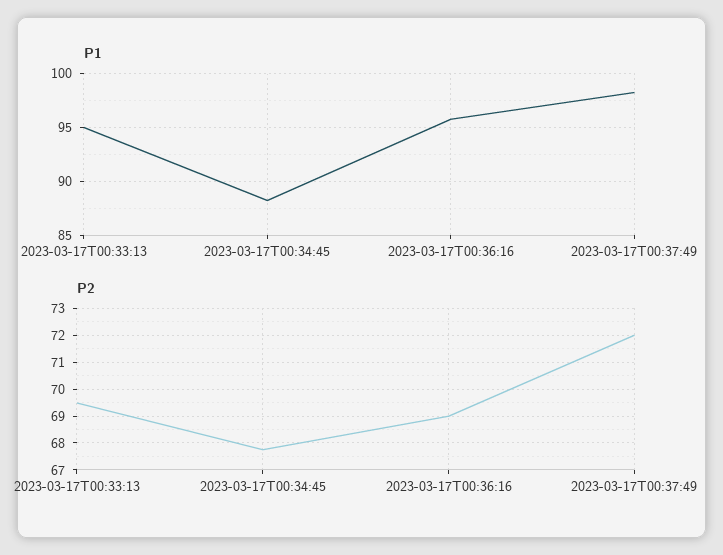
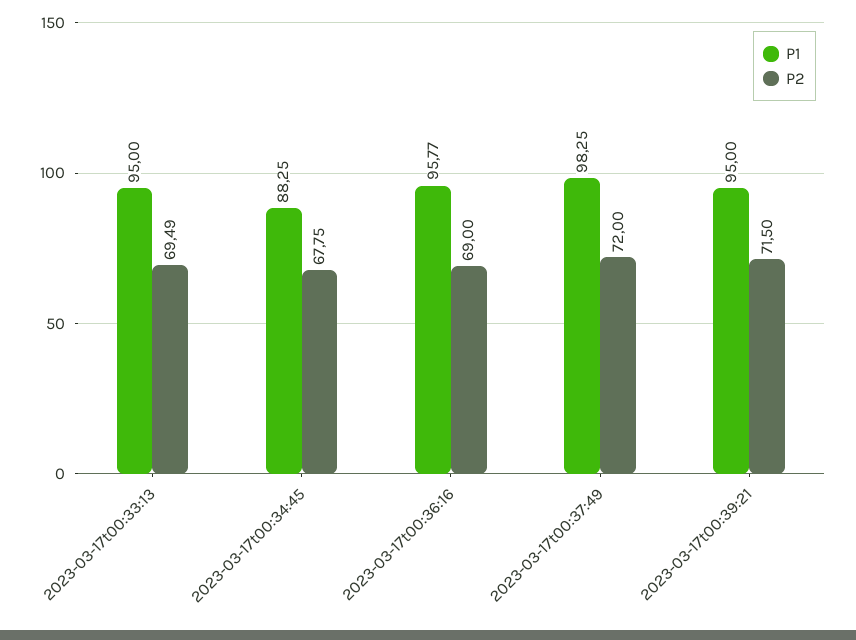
P1, 2023-03-17t00:39:21: none -> 95
P2, 2023-03-17t00:39:21: none -> 71.5

